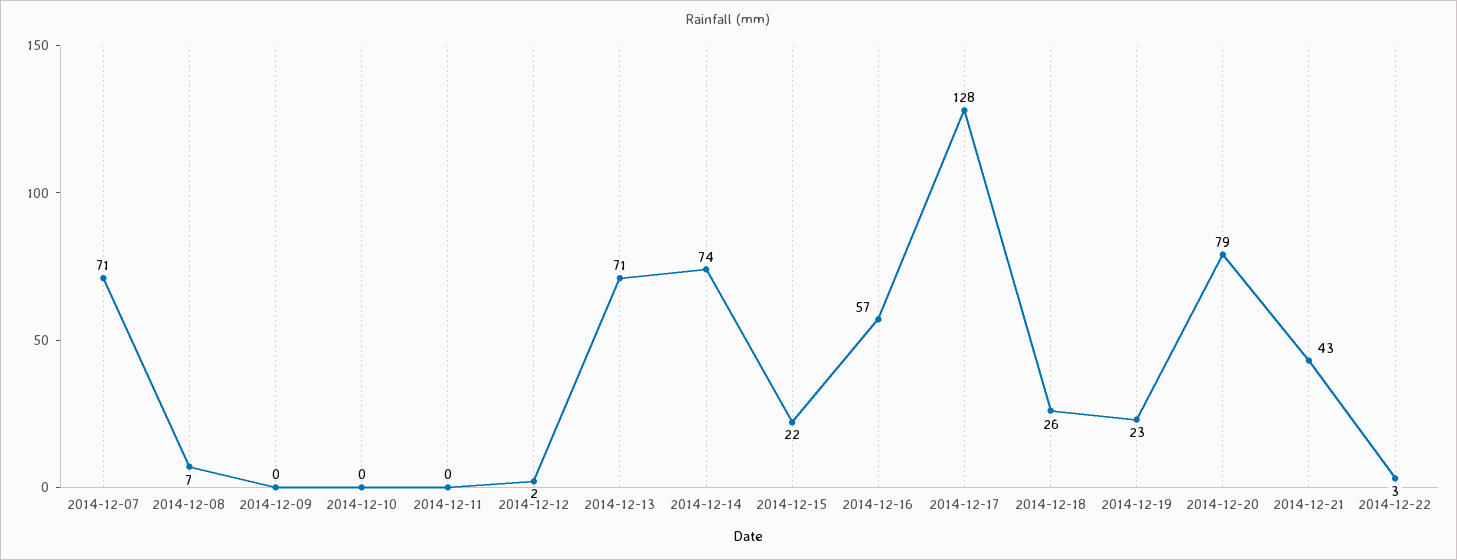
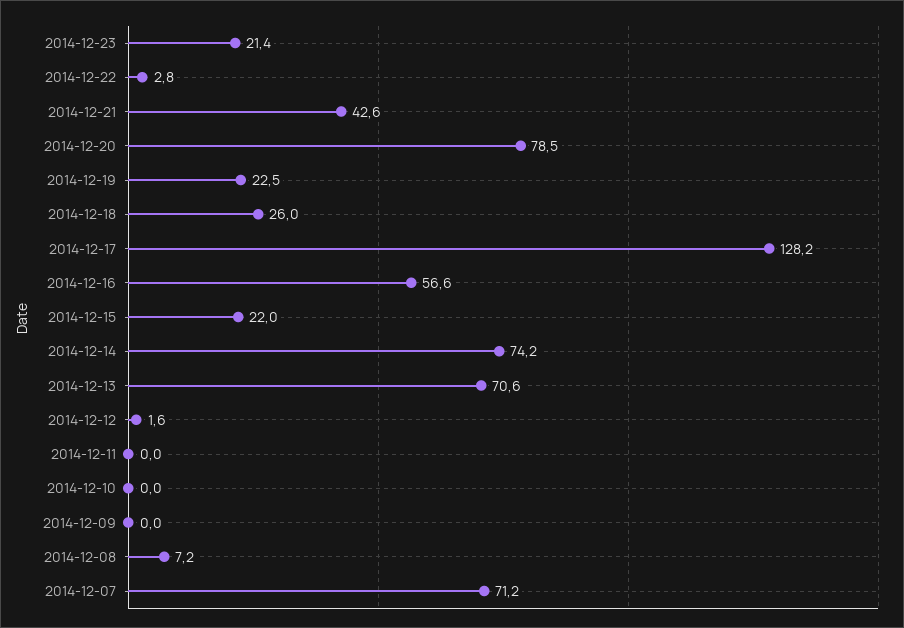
2014-12-23: none -> 21.4

